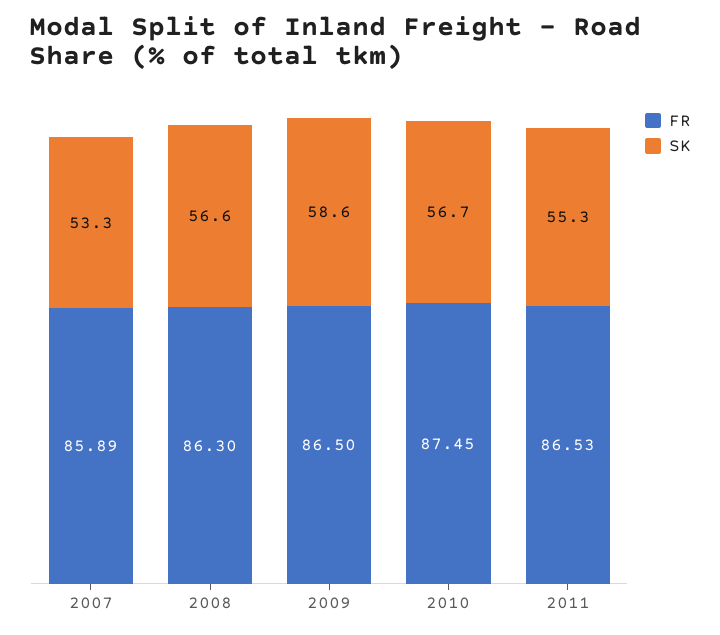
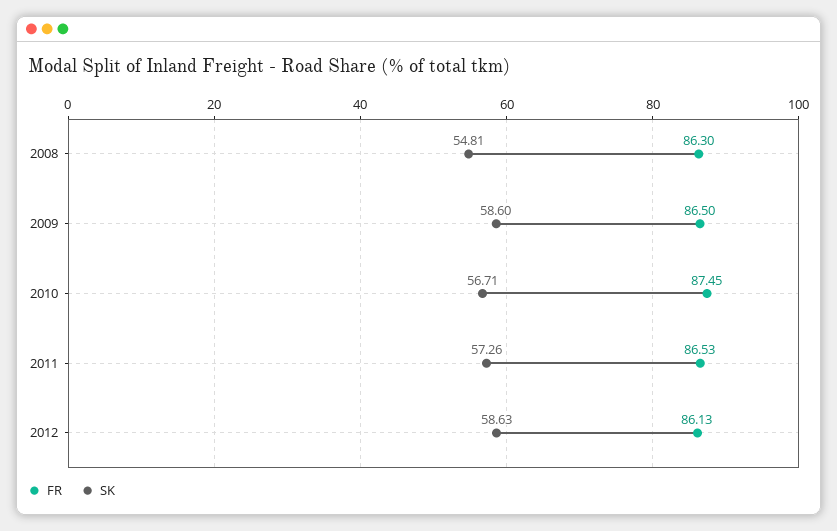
FR, 2007: 85.89 -> none
SK, 2007: 53.3 -> none
SK, 2008: 56.6 -> 54.81
SK, 2011: 55.3 -> 57.26
FR, 2012: none -> 86.13
SK, 2012: none -> 58.63

